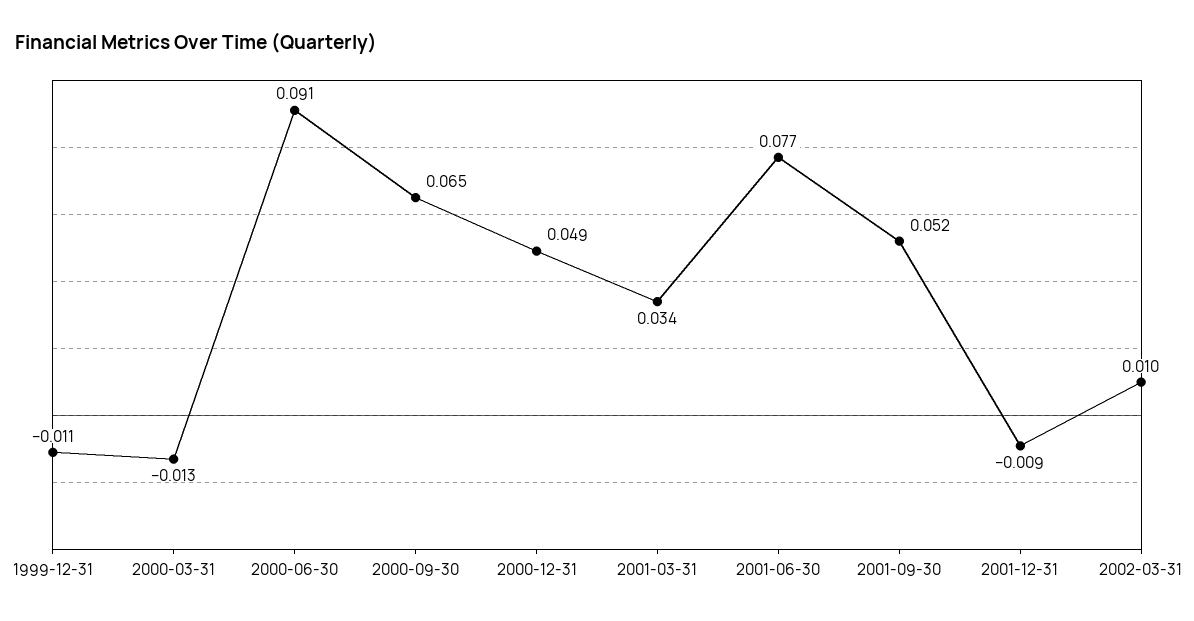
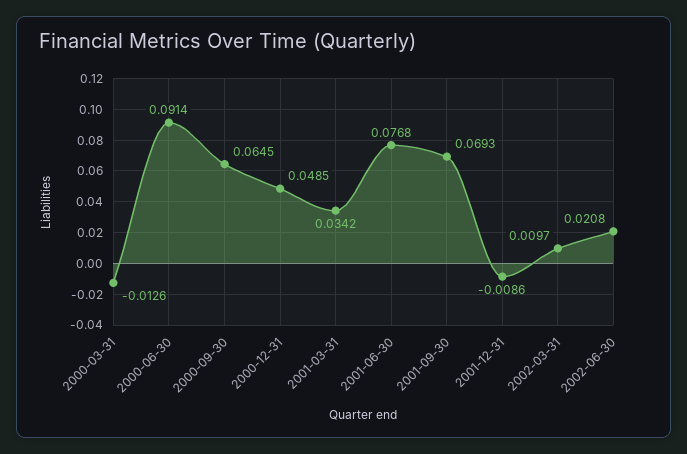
1999-12-31: -0.011 -> none
2001-09-30: 0.052 -> 0.0693
2002-06-30: none -> 0.0208

